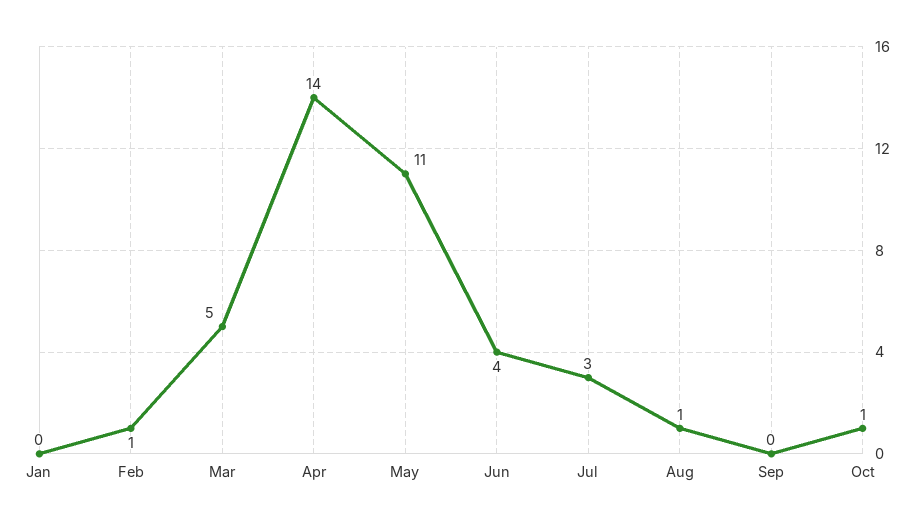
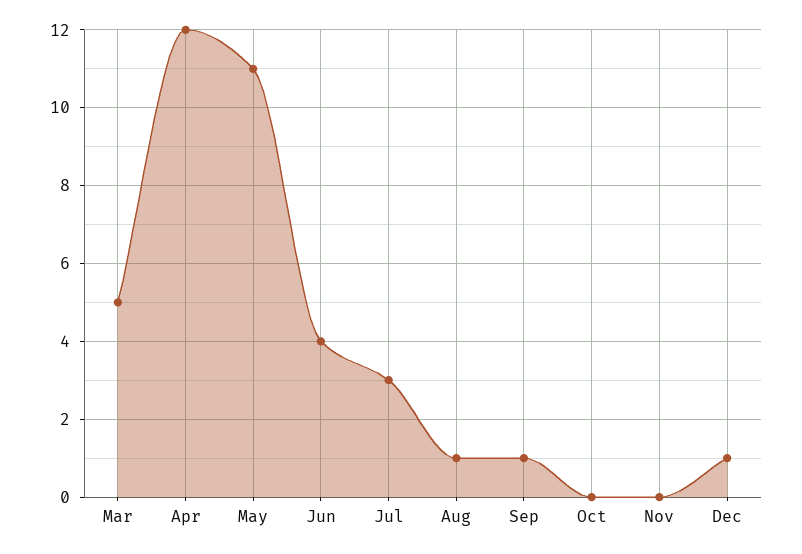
Jan: 0 -> none
Feb: 1 -> none
Apr: 14 -> 12
Sep: 0 -> 1
Oct: 1 -> 0
Nov: none -> 0
Dec: none -> 1

